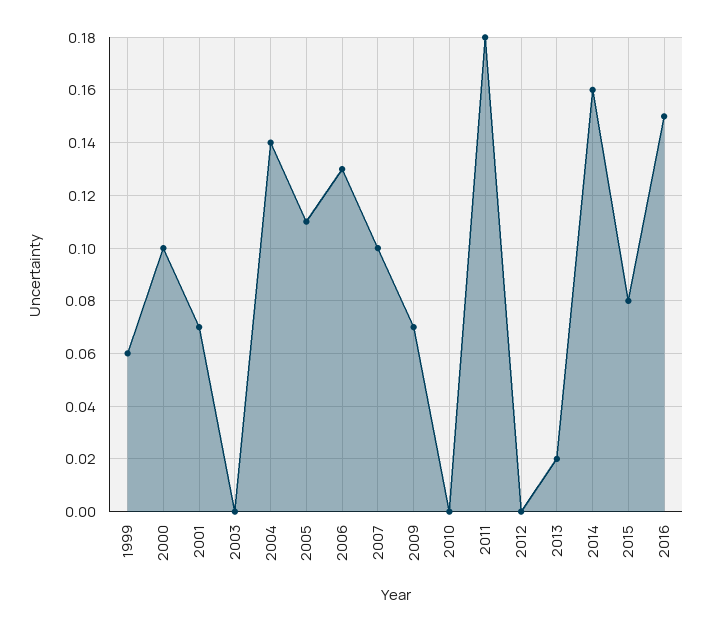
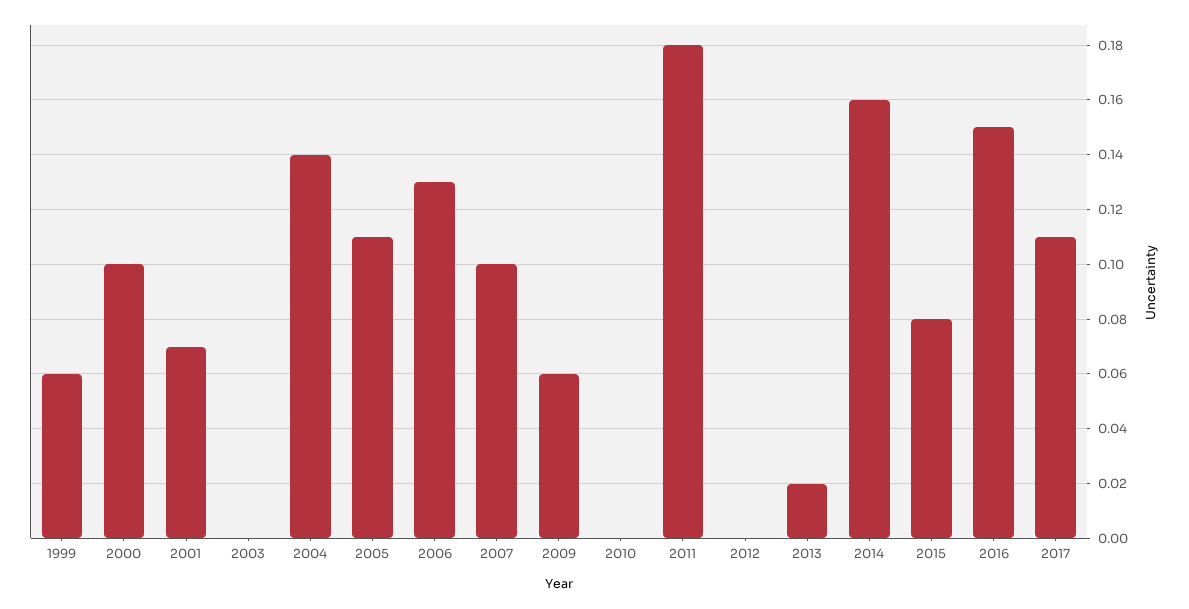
2009: 0.07 -> 0.06
2017: none -> 0.11

